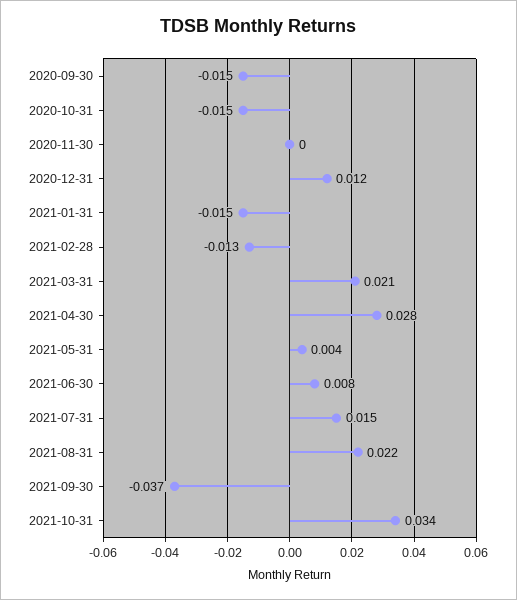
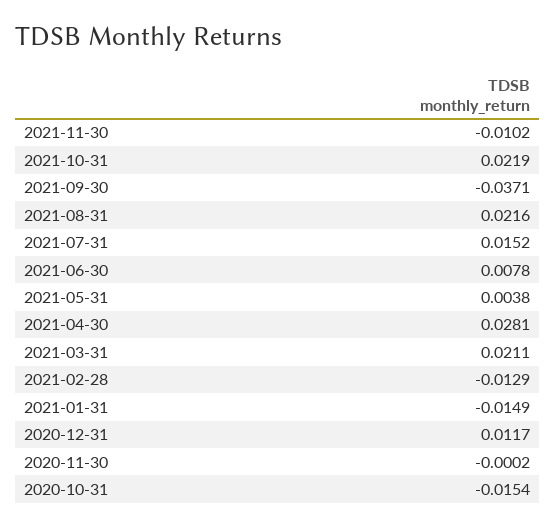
2020-09-30: -0.015 -> none
2021-10-31: 0.034 -> 0.0219
2021-11-30: none -> -0.0102

